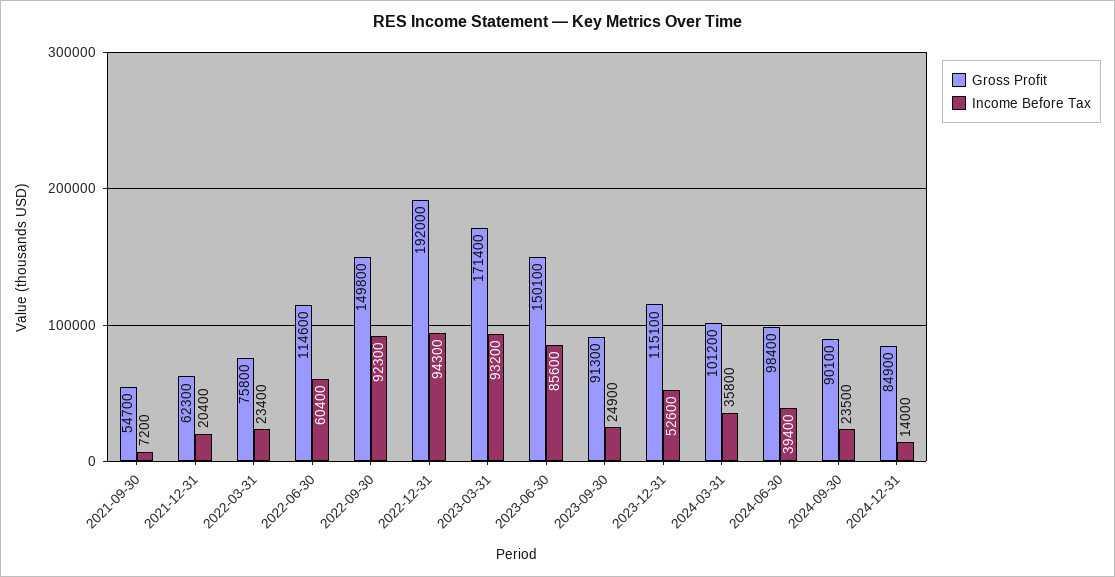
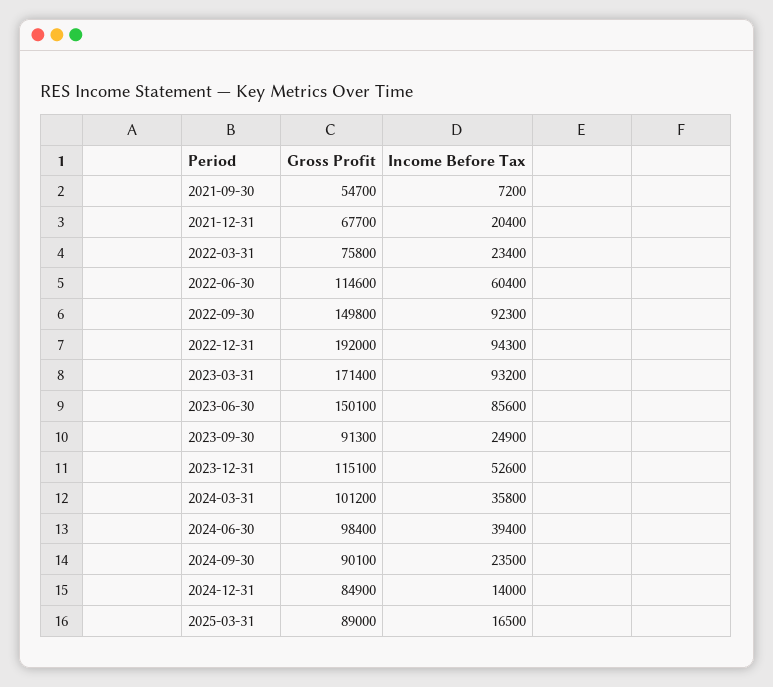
Gross Profit, 2021-12-31: 62300 -> 67700
Gross Profit, 2025-03-31: none -> 89000
Income Before Tax, 2025-03-31: none -> 16500

